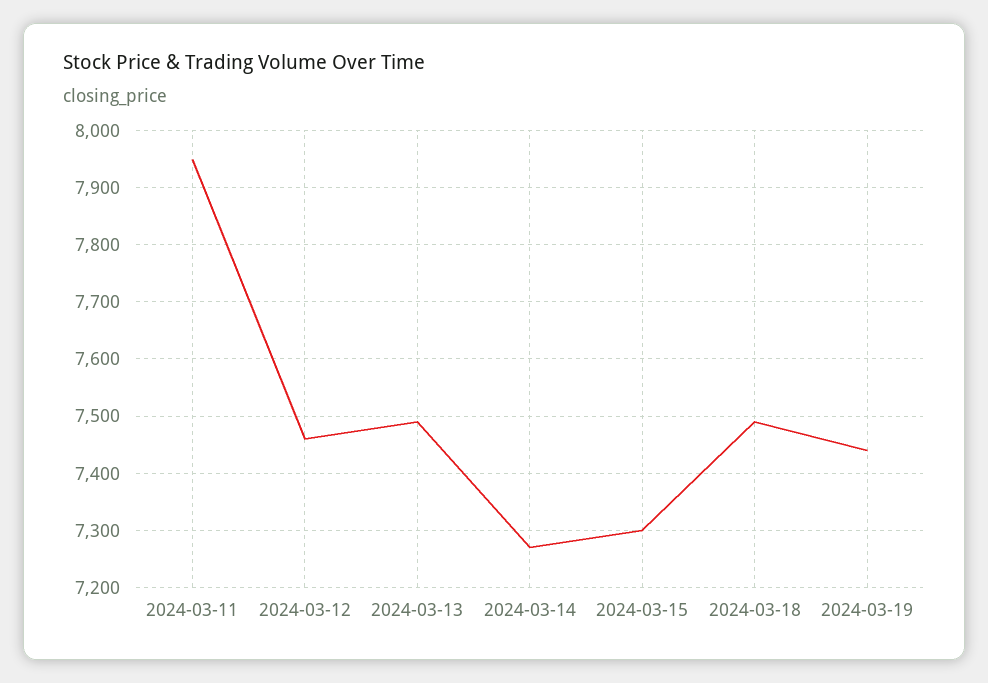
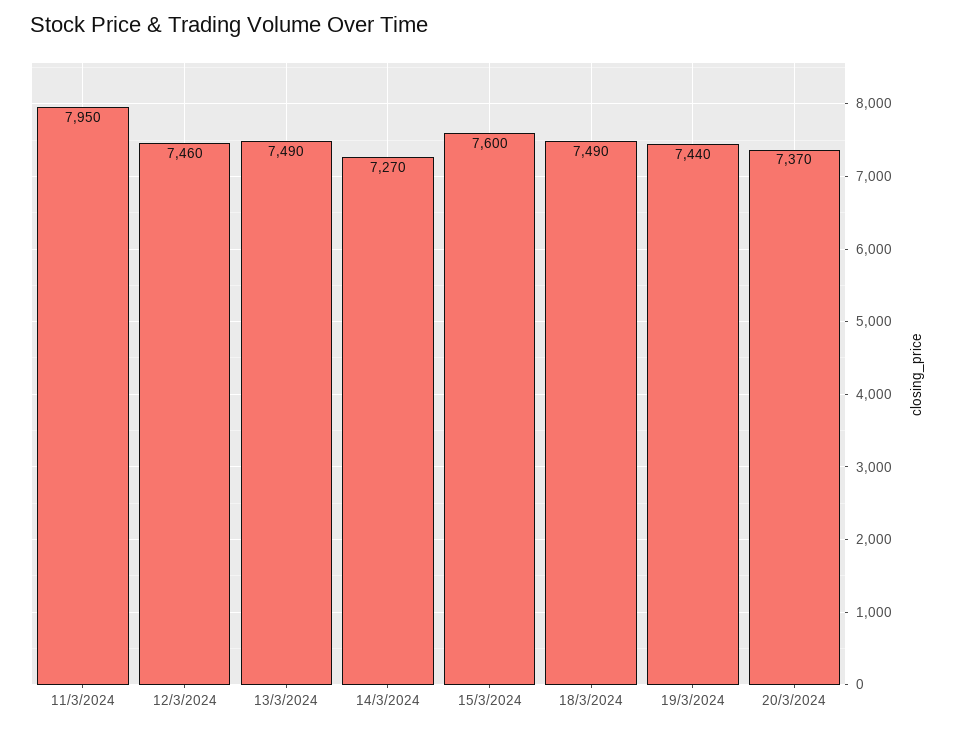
2024-03-15: 7300 -> 7600
20/3/2024: none -> 7370

